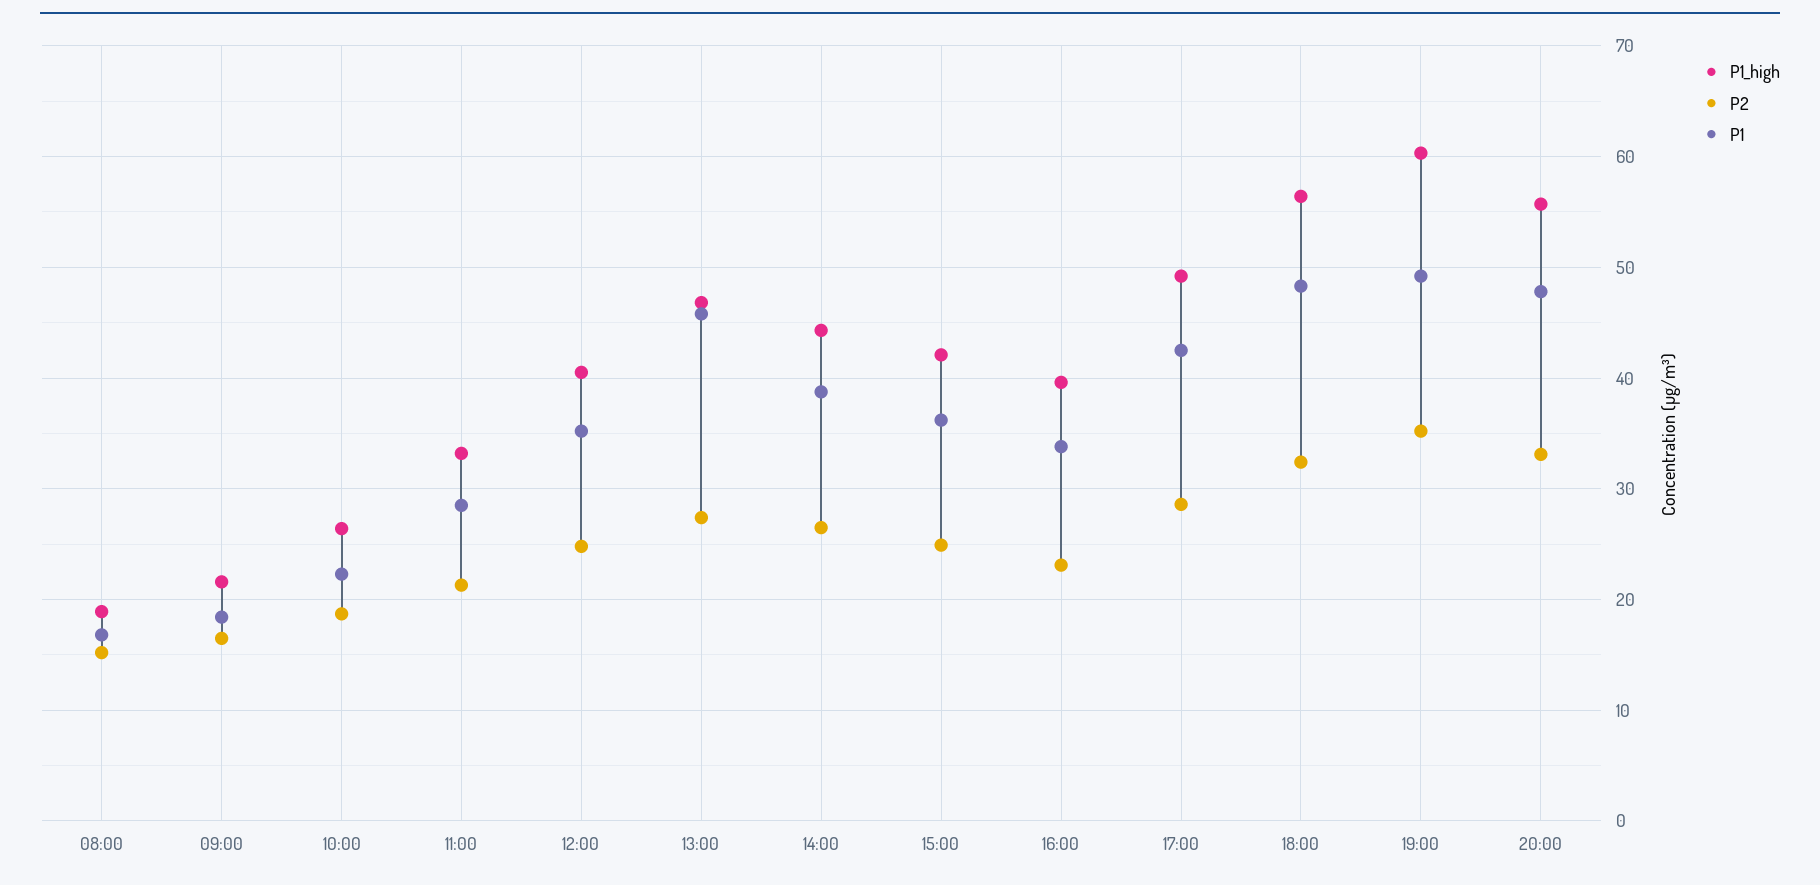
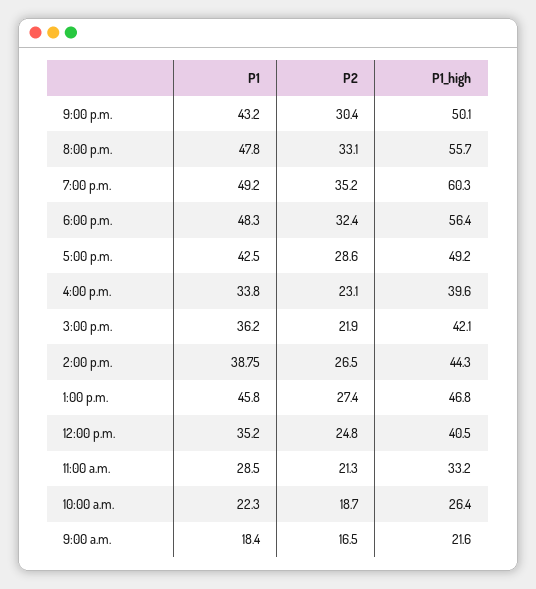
P1_high, 08:00: 19 -> none
P2, 08:00: 15 -> none
P1, 08:00: 17 -> none
P2, 15:00: 25 -> 21.9
P1, 9:00 p.m.: none -> 43.2
P2, 9:00 p.m.: none -> 30.4
P1_high, 9:00 p.m.: none -> 50.1

